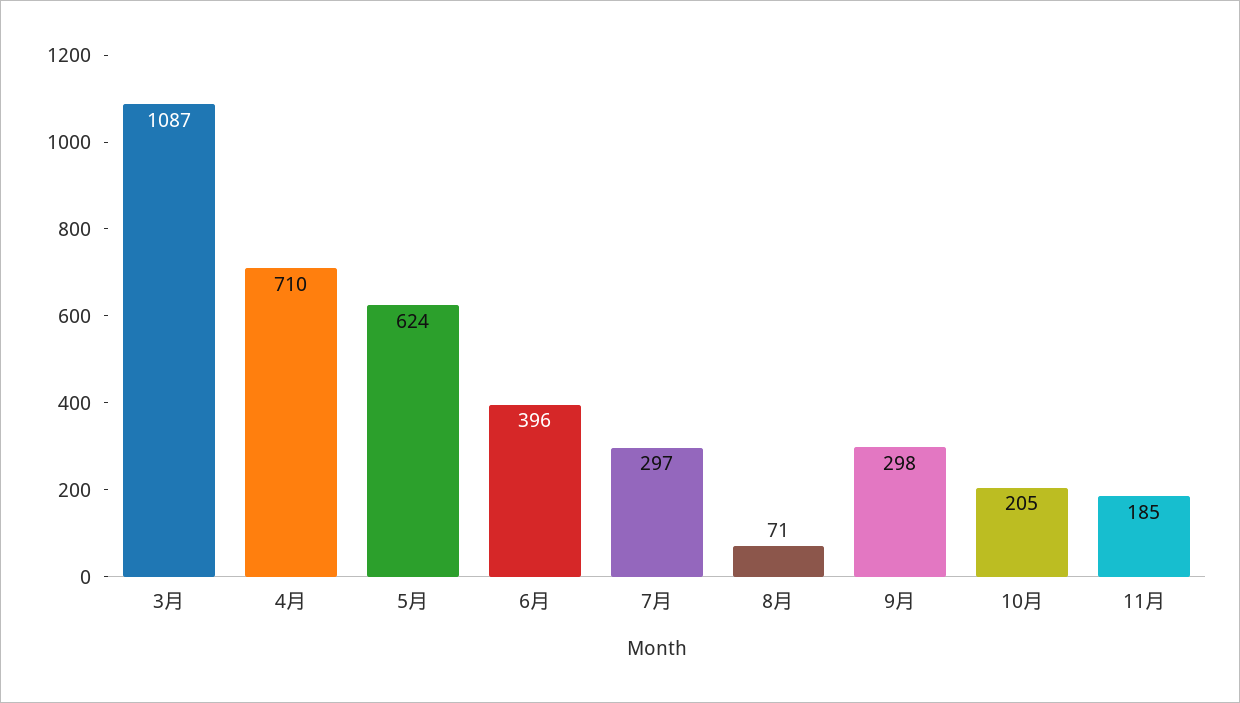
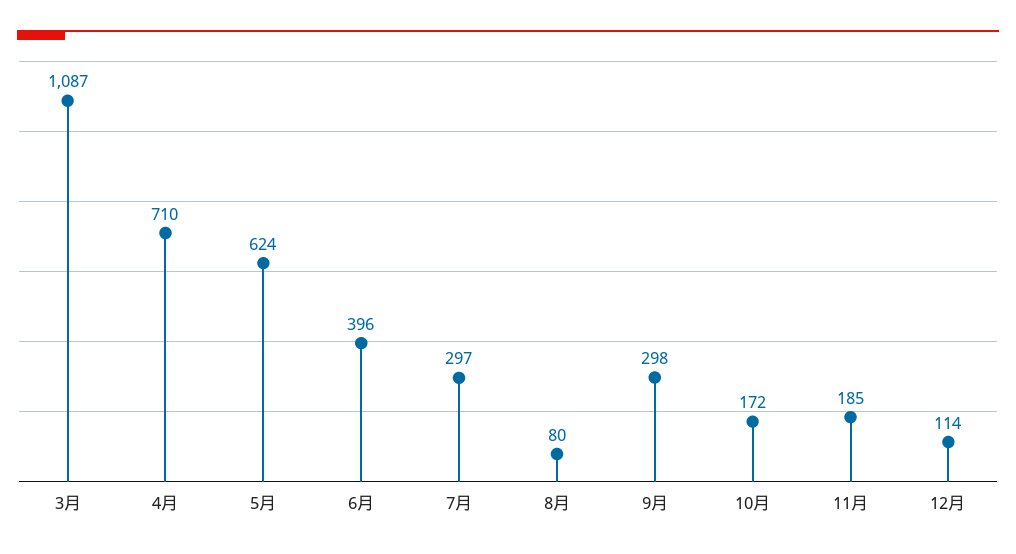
8月: 71 -> 80
10月: 205 -> 172
12月: none -> 114

